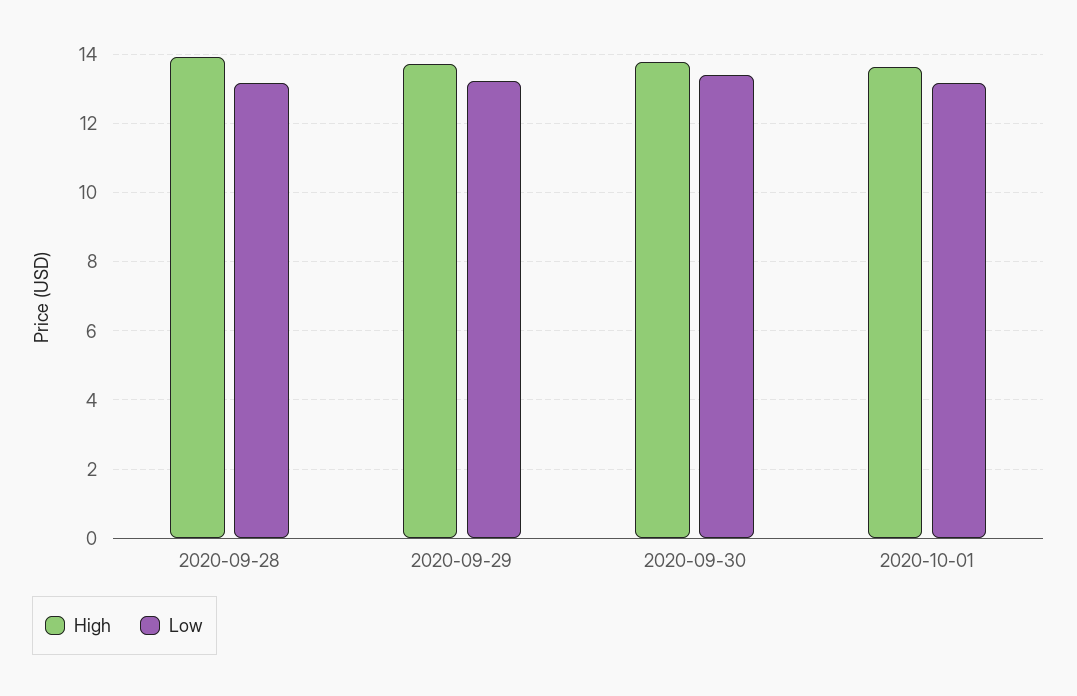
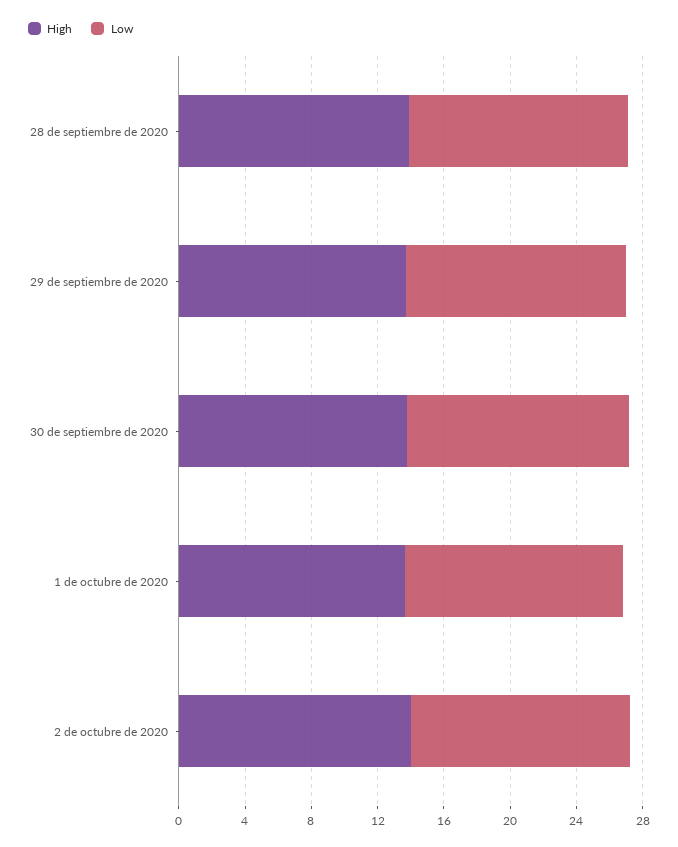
High, 2 de octubre de 2020: none -> 14
Low, 2 de octubre de 2020: none -> 13

